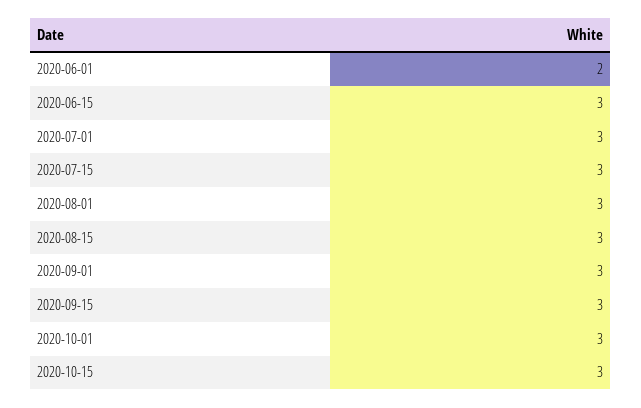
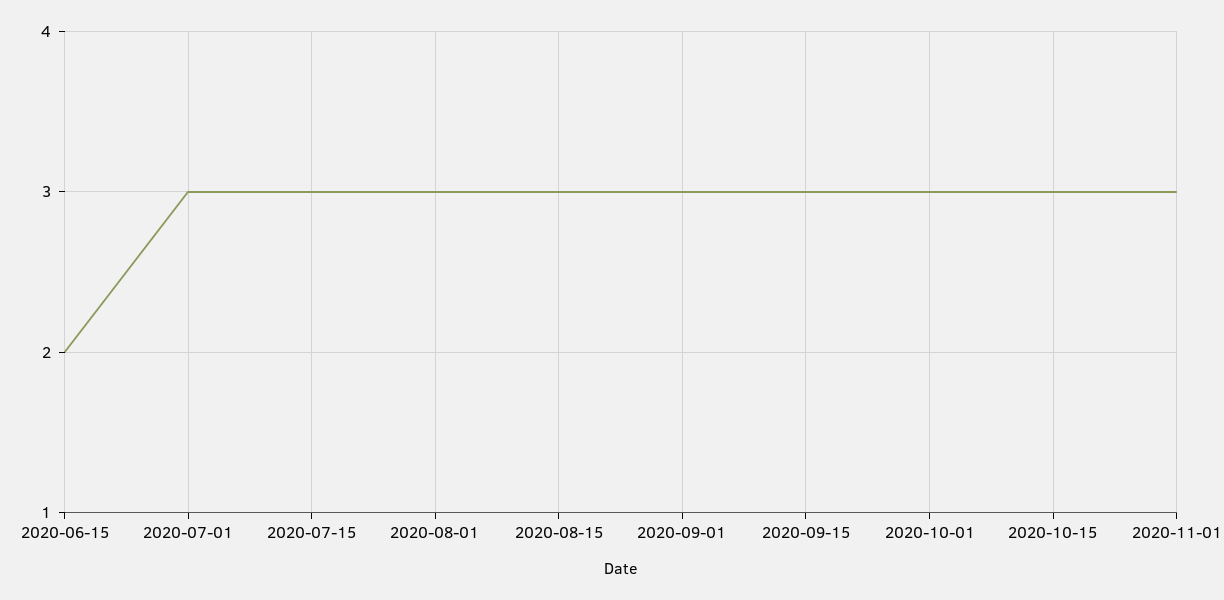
2020-06-01: 2 -> none
2020-06-15: 3 -> 2
2020-11-01: none -> 3

